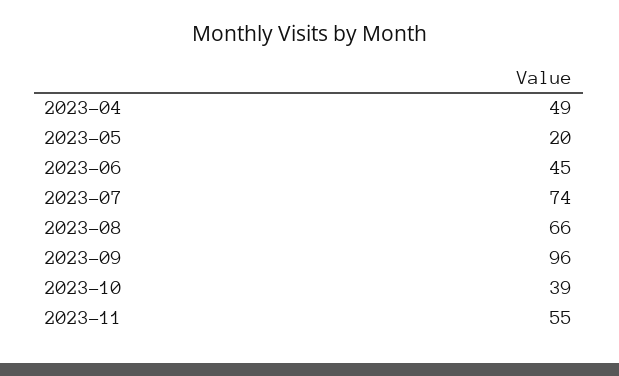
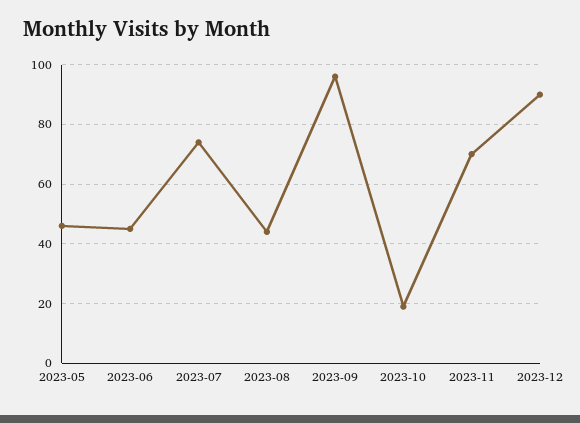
2023-04: 49 -> none
2023-05: 20 -> 45
2023-08: 66 -> 45
2023-10: 39 -> 20
2023-11: 55 -> 70
2023-12: none -> 90

